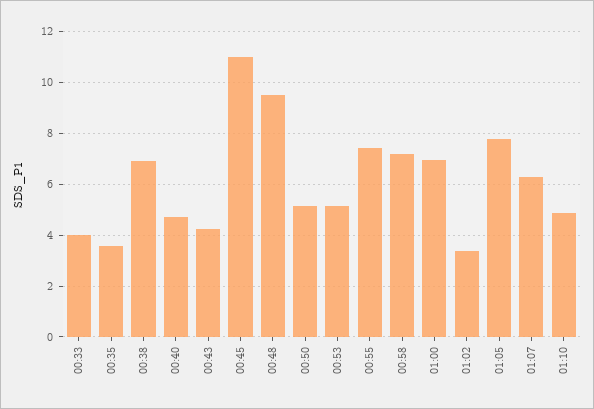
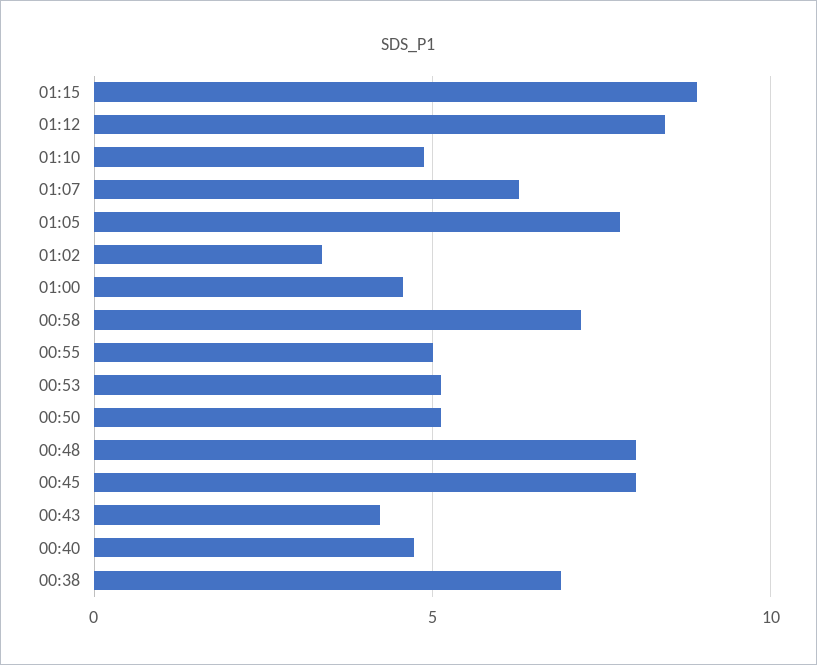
00:33: 4 -> none
00:35: 3.5 -> none
00:45: 11 -> 8
00:48: 9.5 -> 8
00:55: 7.5 -> 5
01:00: 7 -> 4.5
01:15: none -> 9
01:12: none -> 8.5

